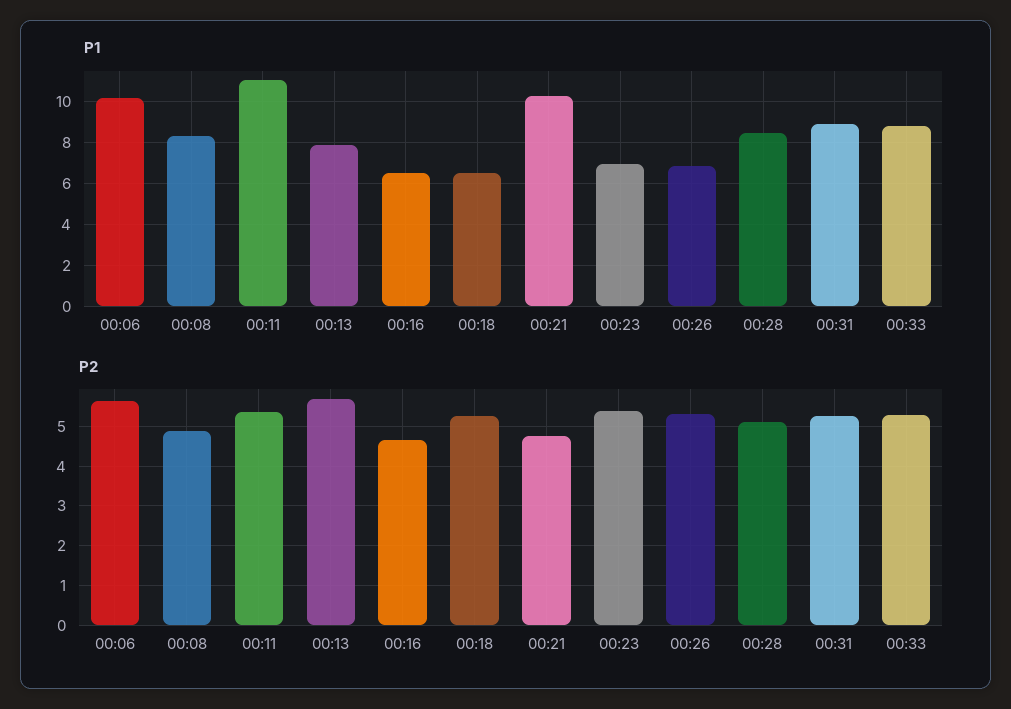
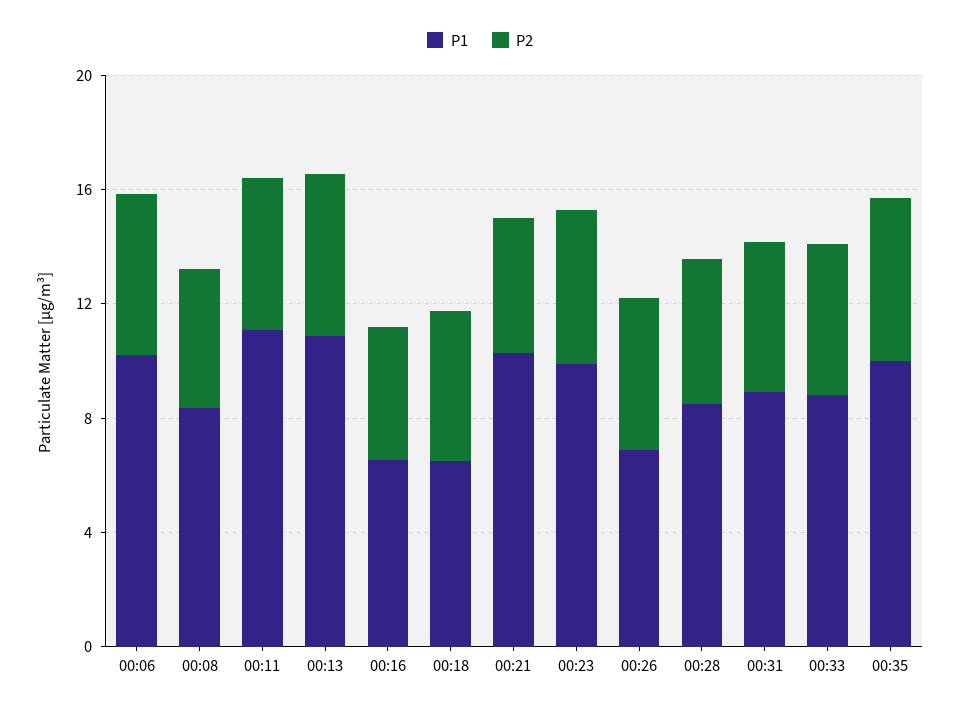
P1, 00:13: 8 -> 11
P1, 00:23: 7 -> 10
P1, 00:35: none -> 10
P2, 00:35: none -> 6

